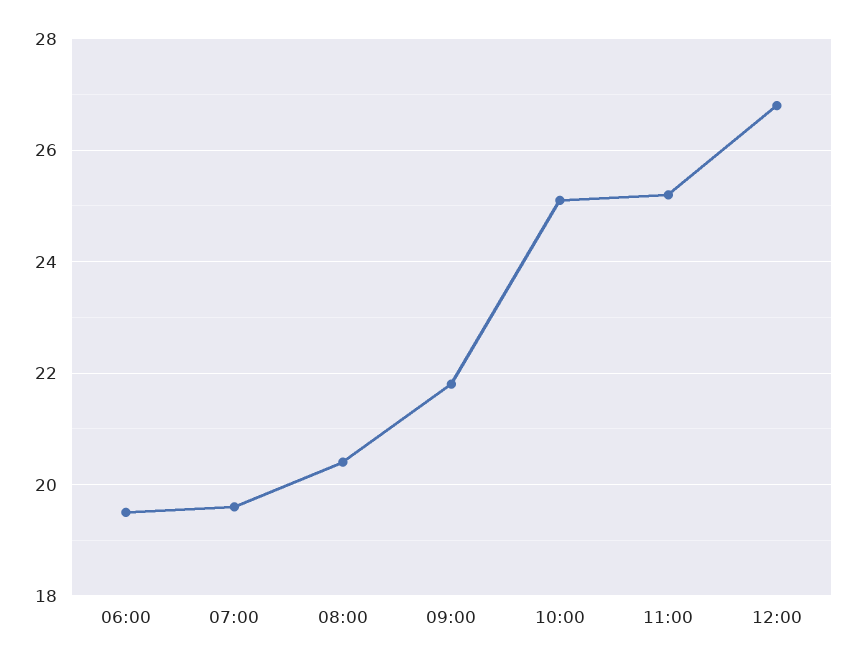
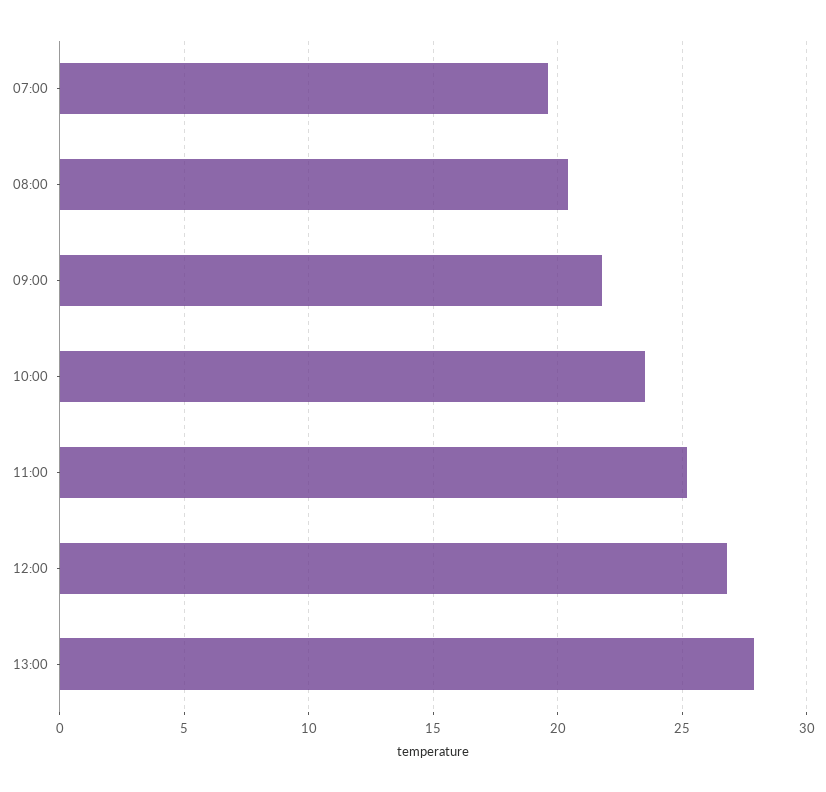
06:00: 19.5 -> none
10:00: 25 -> 23.5
13:00: none -> 28

